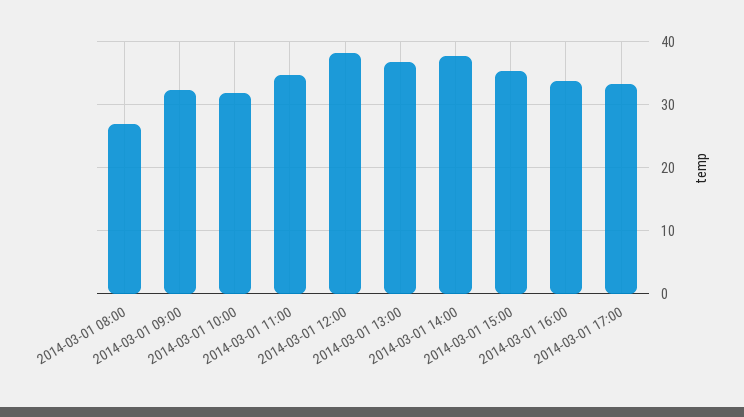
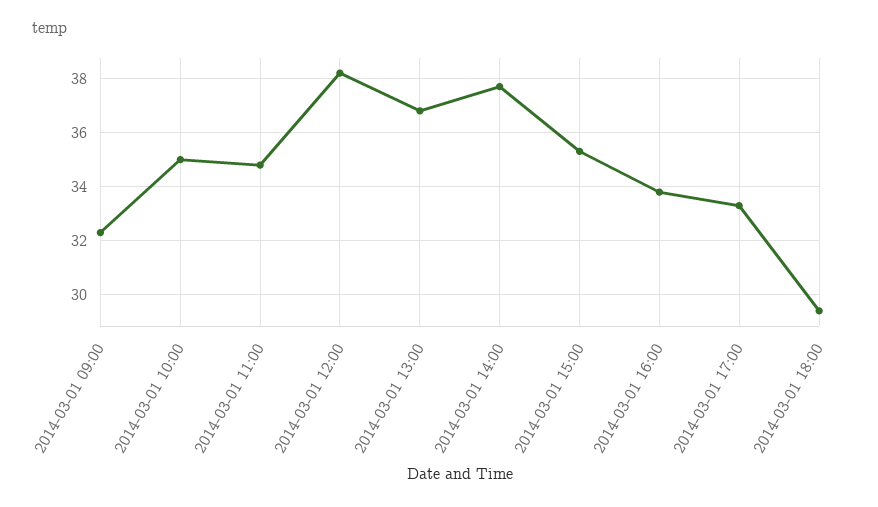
2014-03-01 08:00: 27 -> none
2014-03-01 10:00: 32 -> 35
2014-03-01 18:00: none -> 29.5

